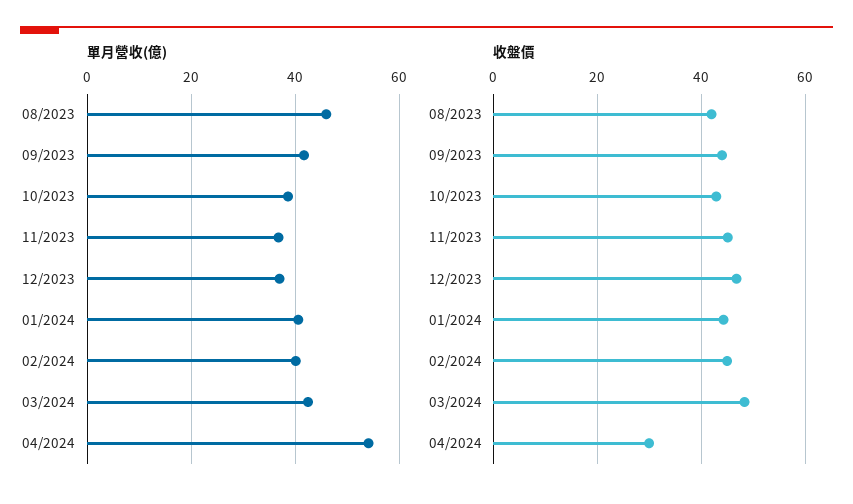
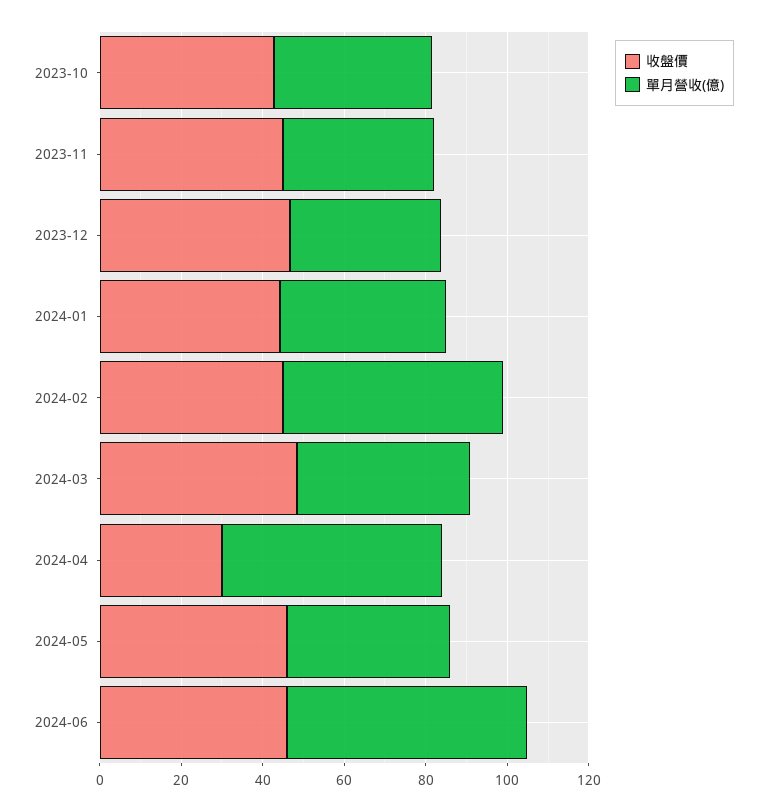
單月營收(億), 08/2023: 46 -> none
單月營收(億), 09/2023: 42 -> none
單月營收(億), 02/2024: 40 -> 55
收盤價, 08/2023: 42 -> none
收盤價, 09/2023: 44 -> none
收盤價, 2024-05: none -> 45
單月營收(億), 2024-05: none -> 40
收盤價, 2024-06: none -> 45
單月營收(億), 2024-06: none -> 60

